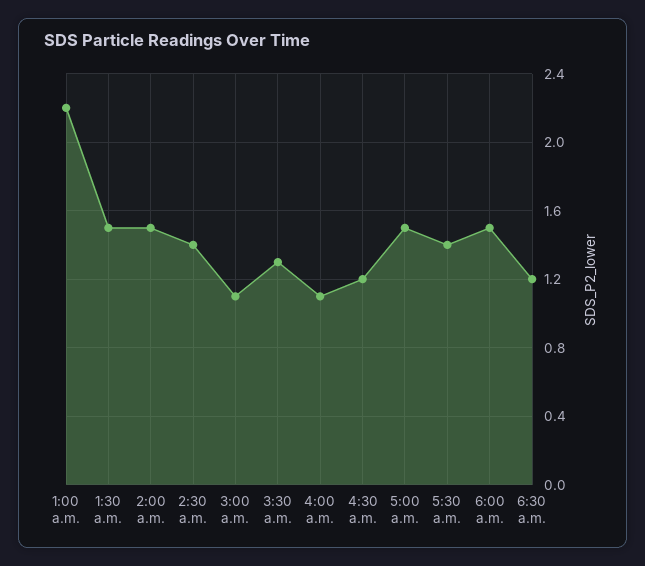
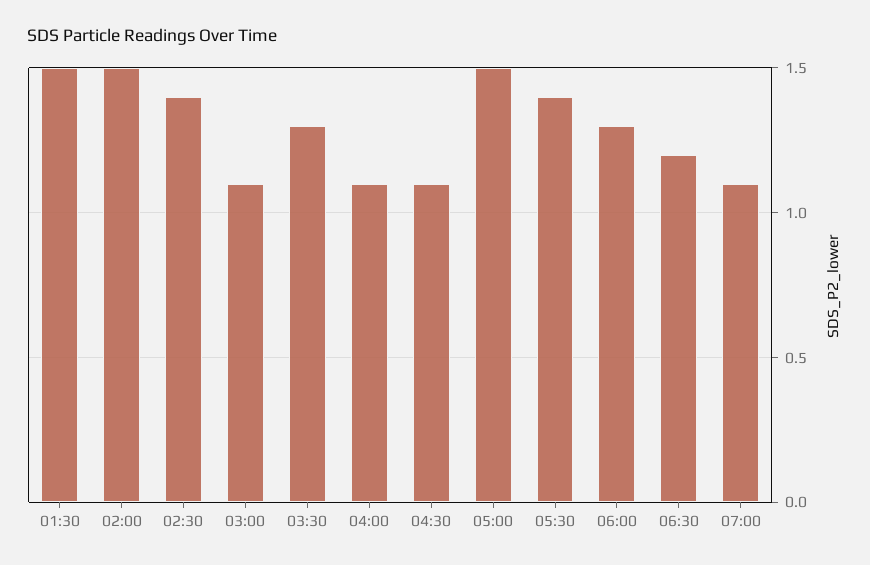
1:00 a.m.: 2.2 -> none
4:30 a.m.: 1.2 -> 1.1
6:00 a.m.: 1.5 -> 1.3
07:00: none -> 1.1

